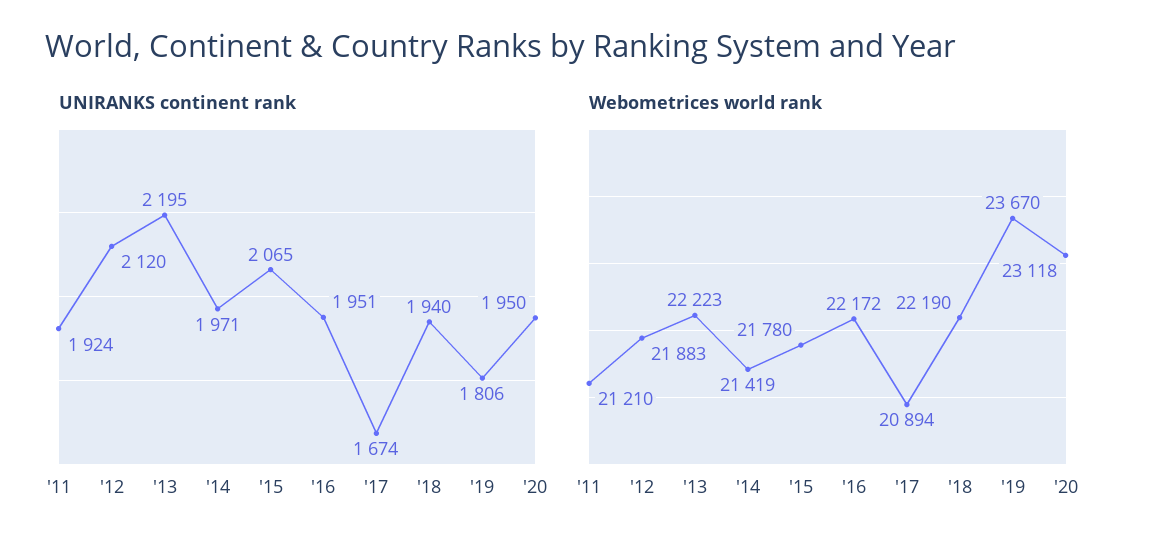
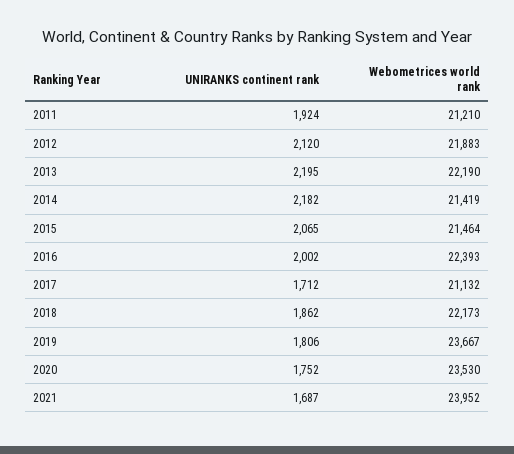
UNIRANKS continent rank, '14: 1971 -> 2182
UNIRANKS continent rank, '16: 1951 -> 2002
UNIRANKS continent rank, '17: 1674 -> 1712
UNIRANKS continent rank, '18: 1940 -> 1862
UNIRANKS continent rank, '20: 1950 -> 1752
Webometrices world rank, '13: 22223 -> 22190
Webometrices world rank, '15: 21780 -> 21464
Webometrices world rank, '16: 22172 -> 22393
Webometrices world rank, '17: 20894 -> 21132
Webometrices world rank, '18: 22190 -> 22173
Webometrices world rank, '19: 23670 -> 23667
Webometrices world rank, '20: 23118 -> 23530
UNIRANKS continent rank, 2021: none -> 1687
Webometrices world rank, 2021: none -> 23952

